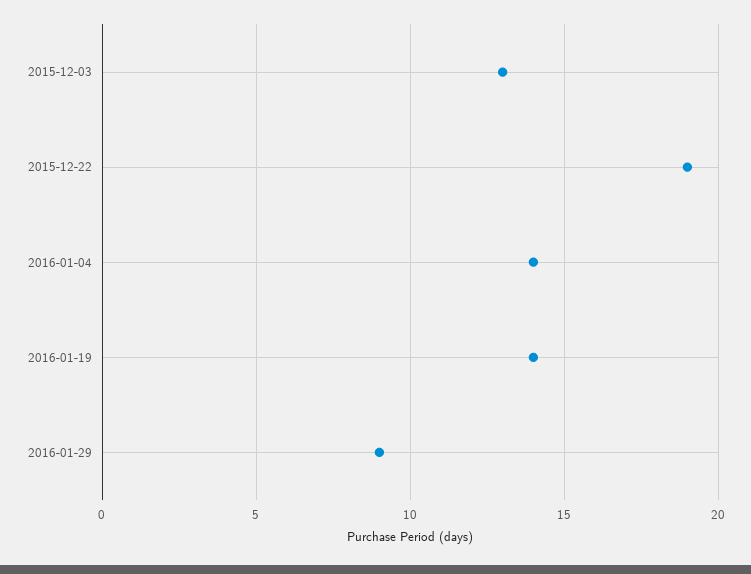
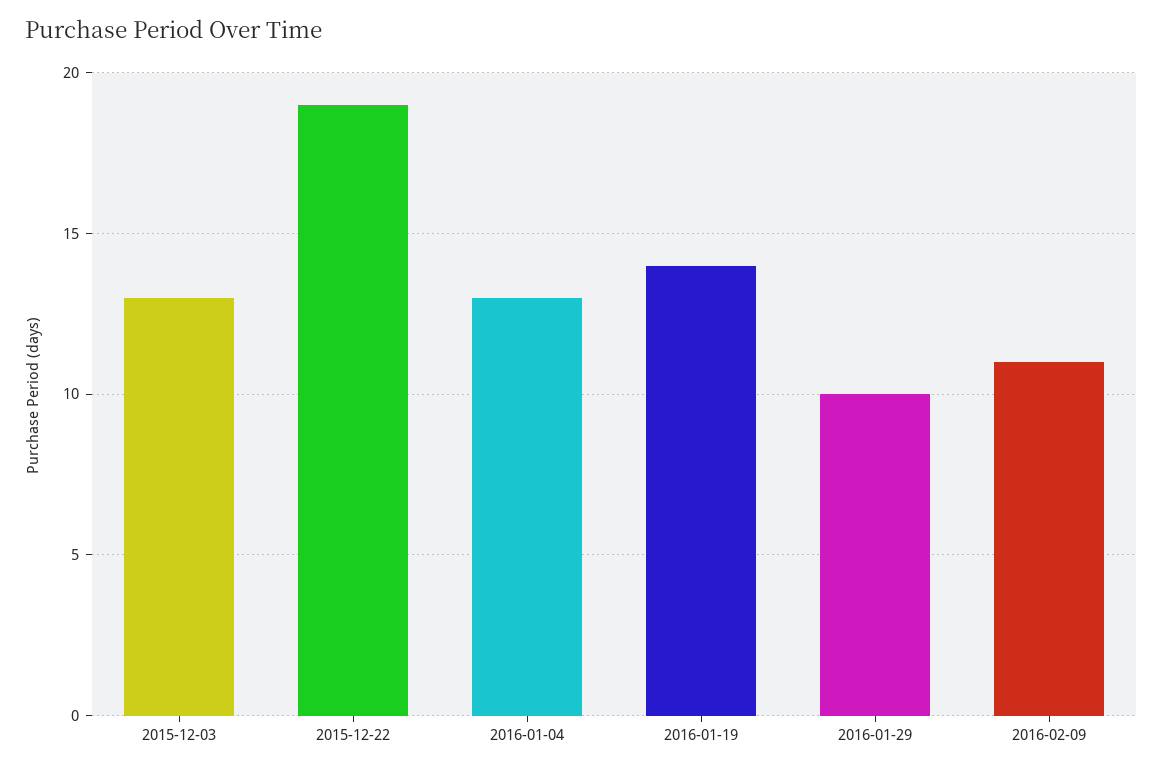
2016-01-04: 14 -> 13
2016-01-29: 9 -> 10
2016-02-09: none -> 11

